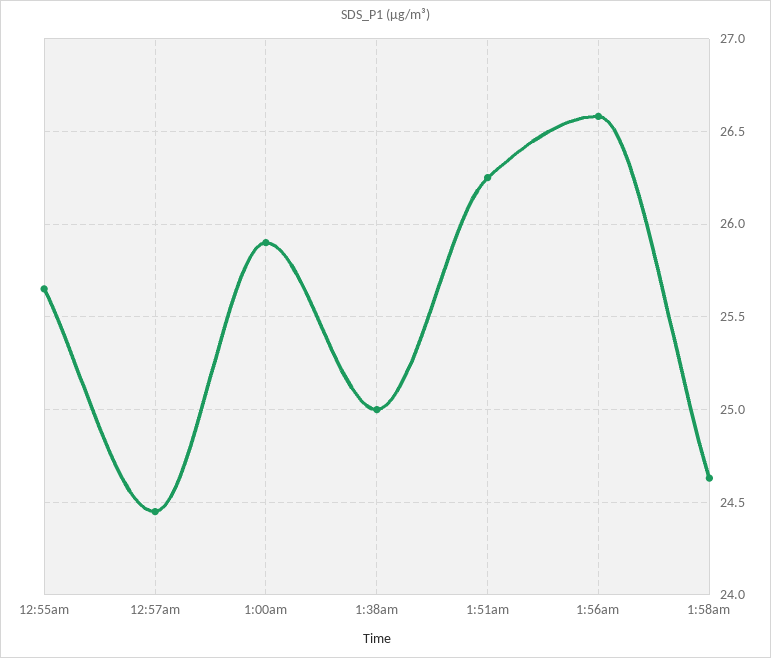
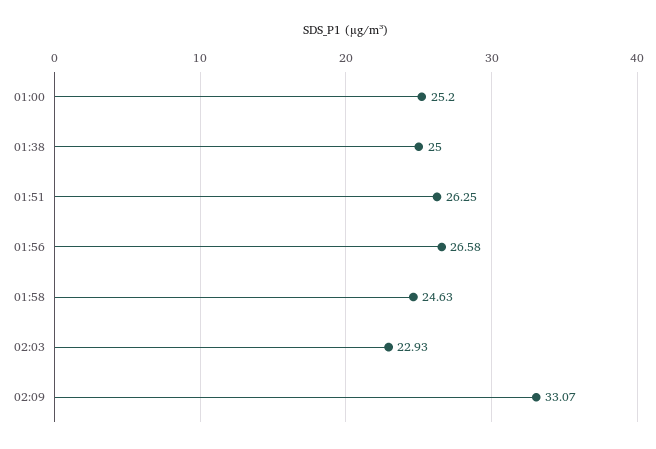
12:55am: 25.65 -> none
12:57am: 24.45 -> none
1:00am: 25.9 -> 25.2
02:03: none -> 22.93
02:09: none -> 33.07

